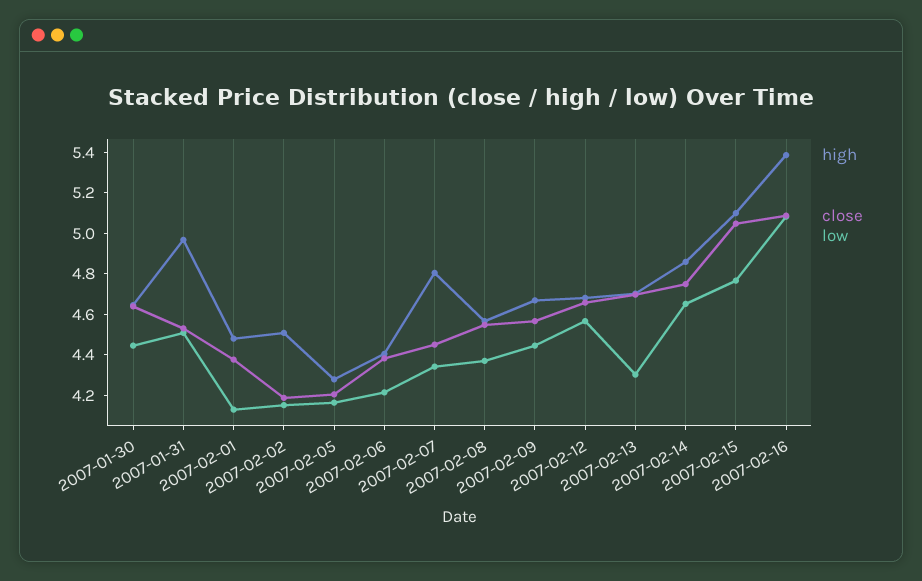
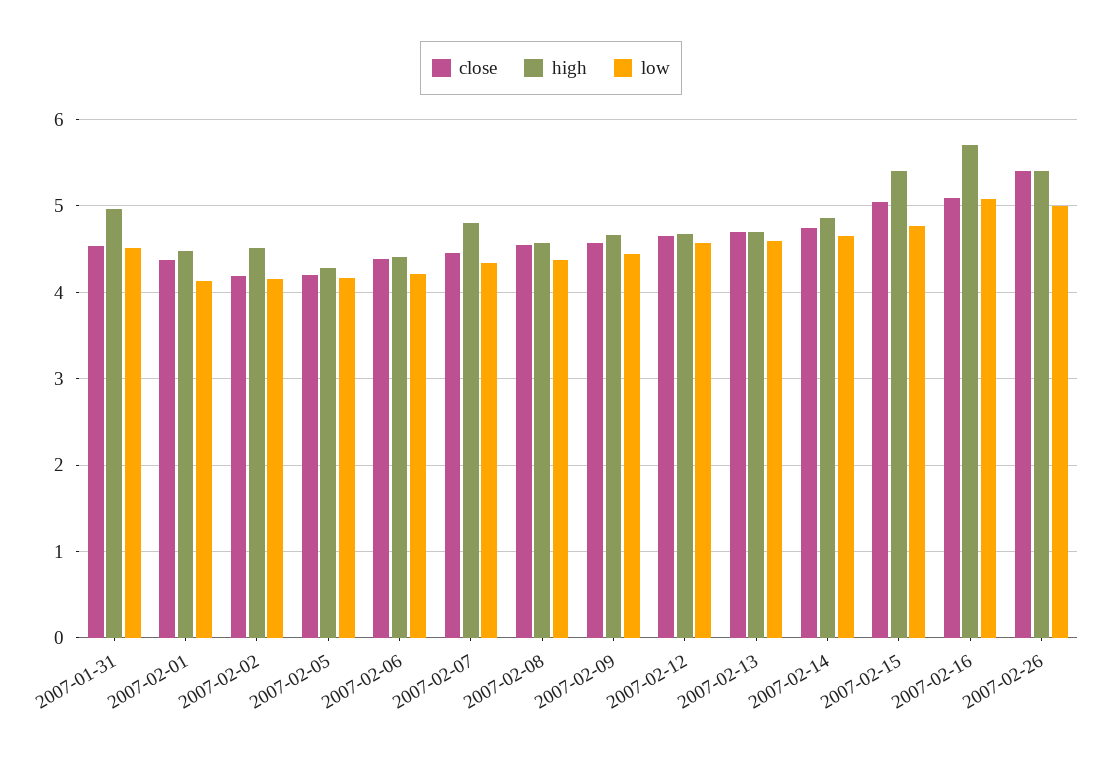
high, 2007-01-30: 4.65 -> none
close, 2007-01-30: 4.65 -> none
low, 2007-01-30: 4.45 -> none
low, 2007-02-13: 4.3 -> 4.6
high, 2007-02-15: 5.1 -> 5.4
high, 2007-02-16: 5.4 -> 5.7
close, 2007-02-26: none -> 5.4
high, 2007-02-26: none -> 5.4
low, 2007-02-26: none -> 5

